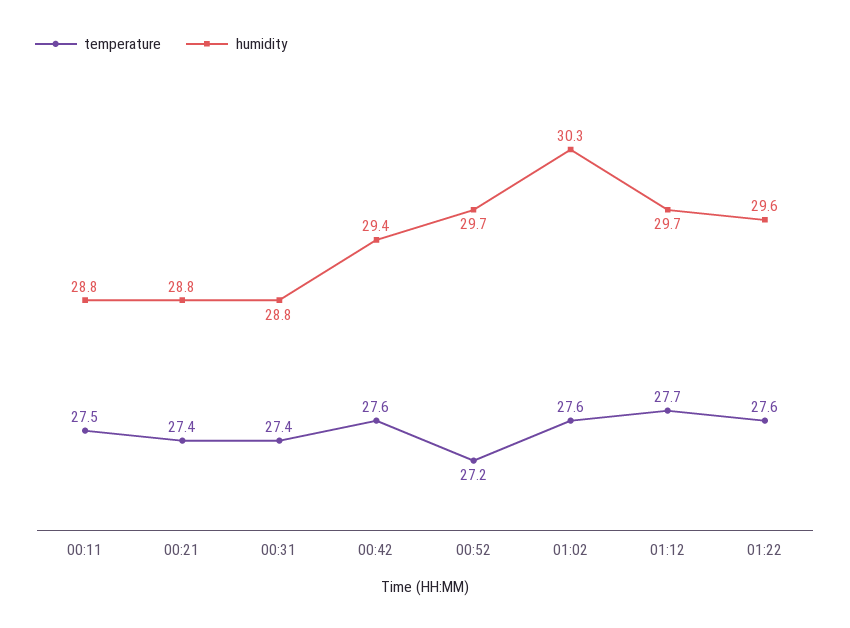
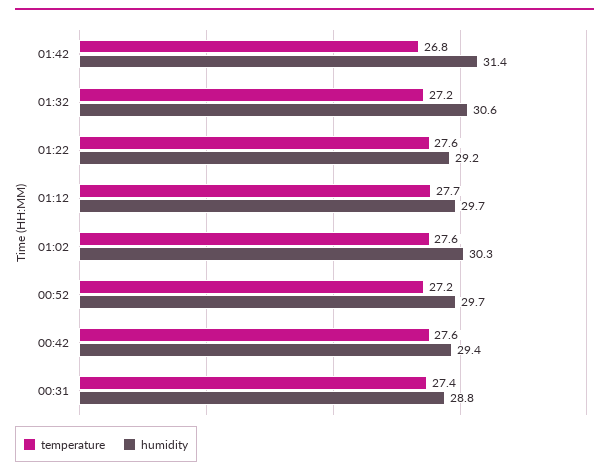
temperature, 00:11: 27.5 -> none
humidity, 00:11: 28.8 -> none
temperature, 00:21: 27.4 -> none
humidity, 00:21: 28.8 -> none
humidity, 01:22: 29.6 -> 29.2
temperature, 01:42: none -> 26.8
humidity, 01:42: none -> 31.4
temperature, 01:32: none -> 27.2
humidity, 01:32: none -> 30.6

